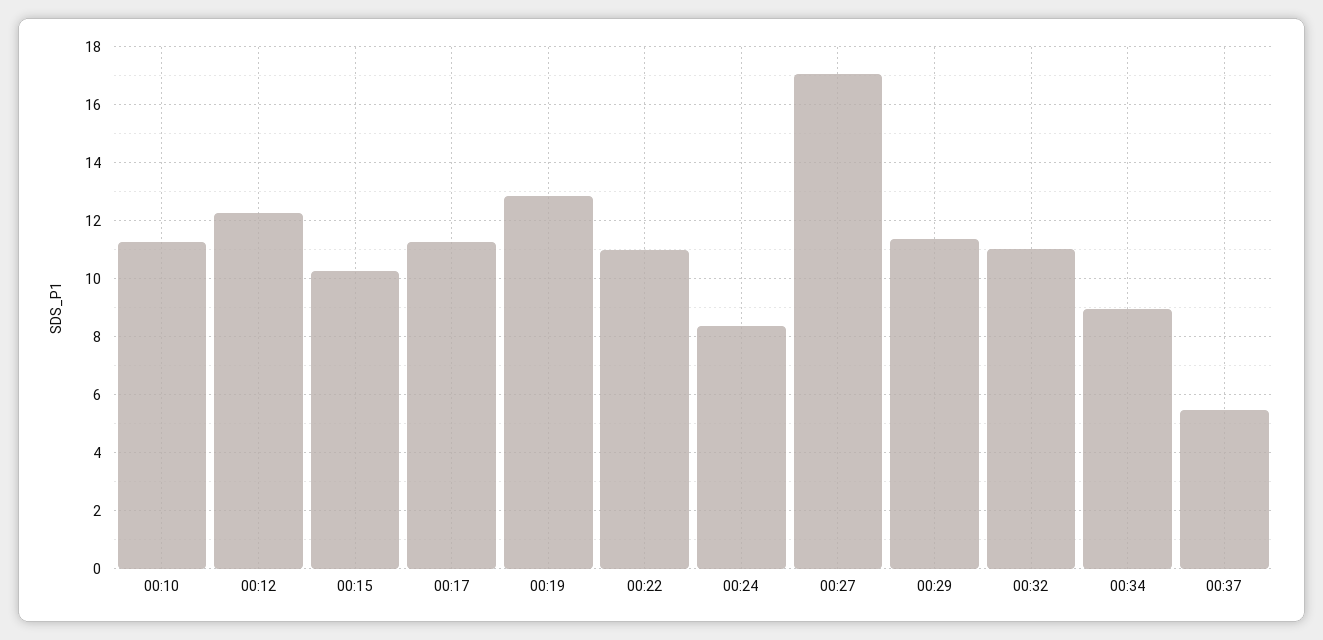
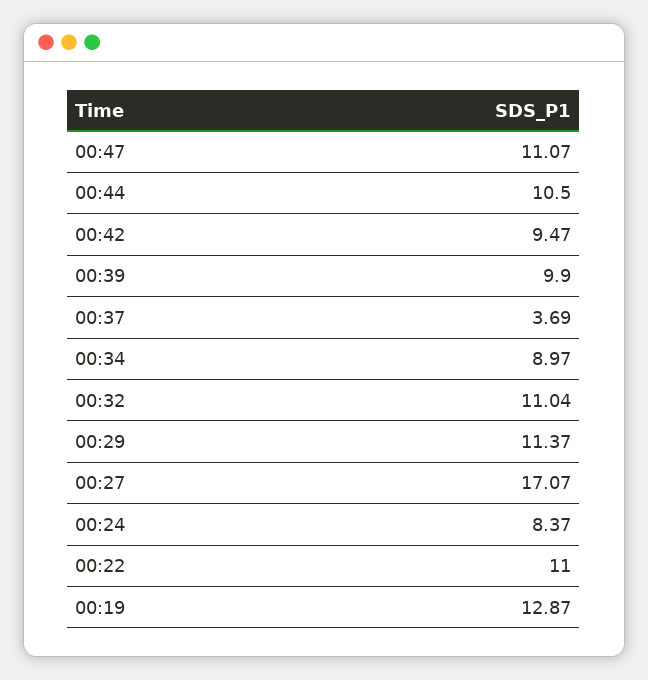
00:10: 11.25 -> none
00:12: 12.25 -> none
00:15: 10.25 -> none
00:17: 11.25 -> none
00:37: 5.5 -> 3.69
00:47: none -> 11.07
00:44: none -> 10.5
00:42: none -> 9.47
00:39: none -> 9.9

